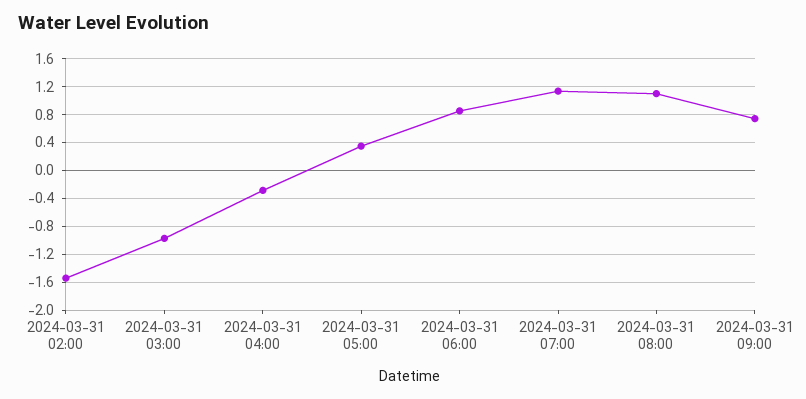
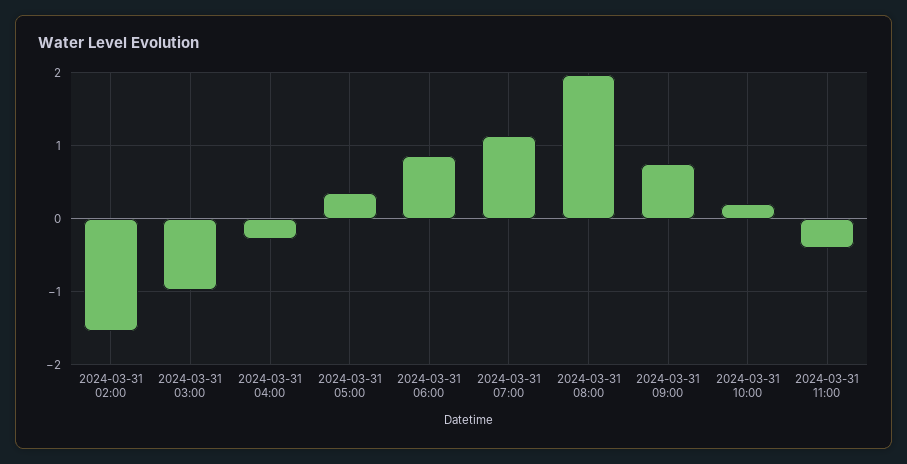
2024-03-31 08:00: 1.1 -> 2
2024-03-31 10:00: none -> 0.2
2024-03-31 11:00: none -> -0.4

